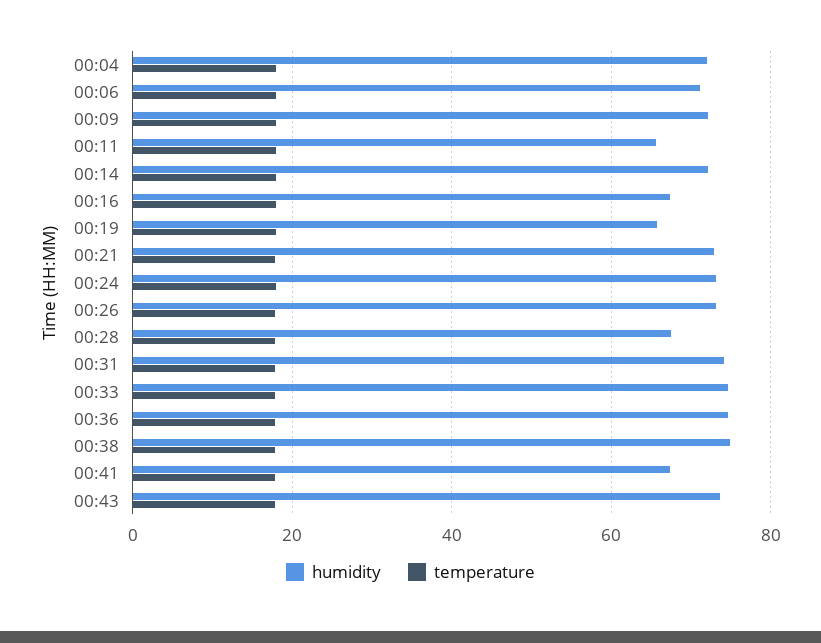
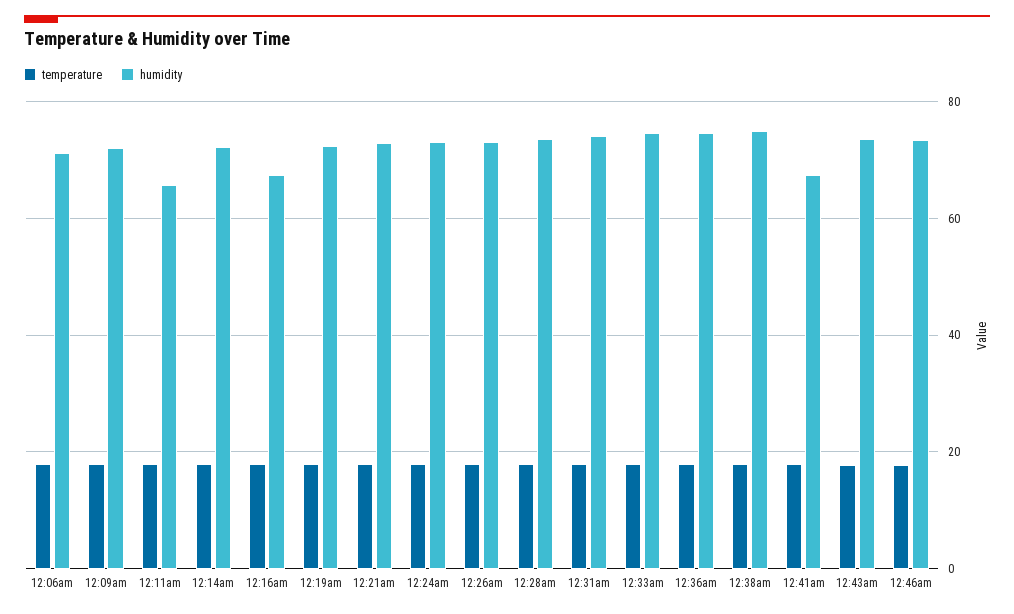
humidity, 00:04: 72 -> none
temperature, 00:04: 18 -> none
humidity, 00:19: 66 -> 72
humidity, 00:28: 68 -> 74
temperature, 12:46am: none -> 18
humidity, 12:46am: none -> 74

